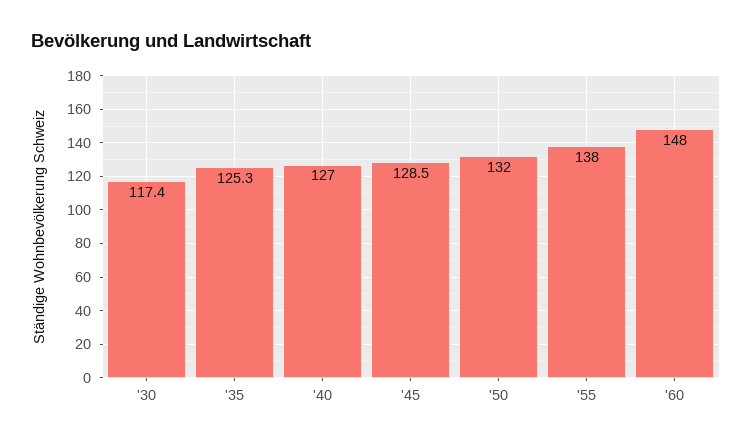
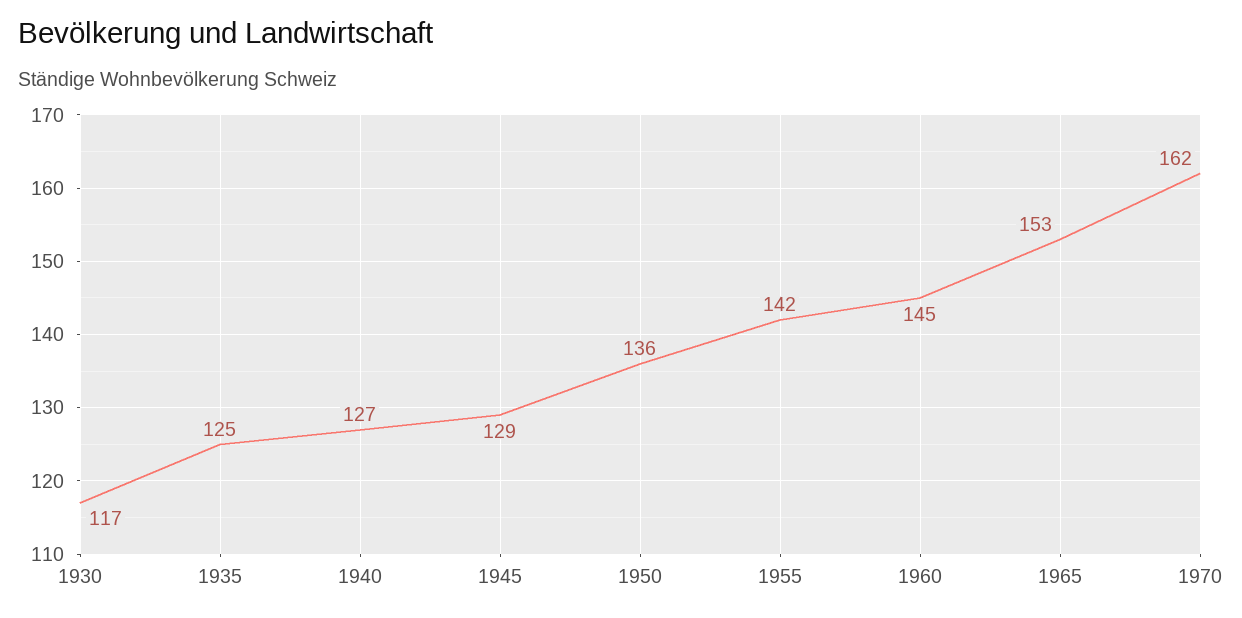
'50: 132 -> 136
'55: 138 -> 142
'60: 148 -> 145
1965: none -> 153
1970: none -> 162

